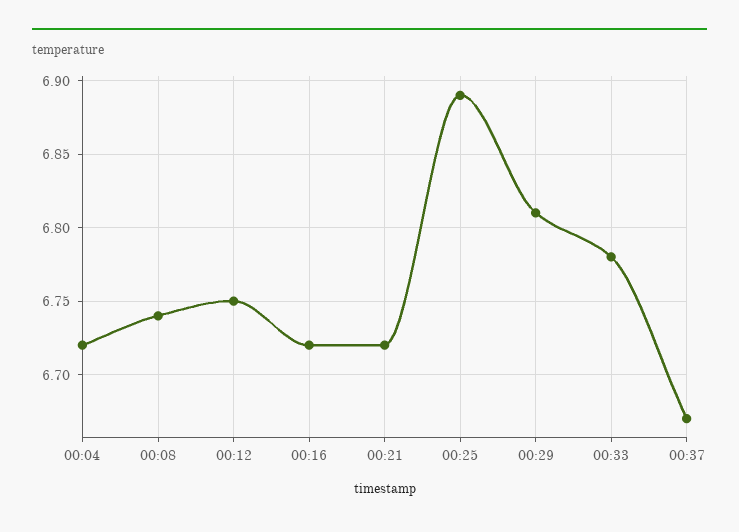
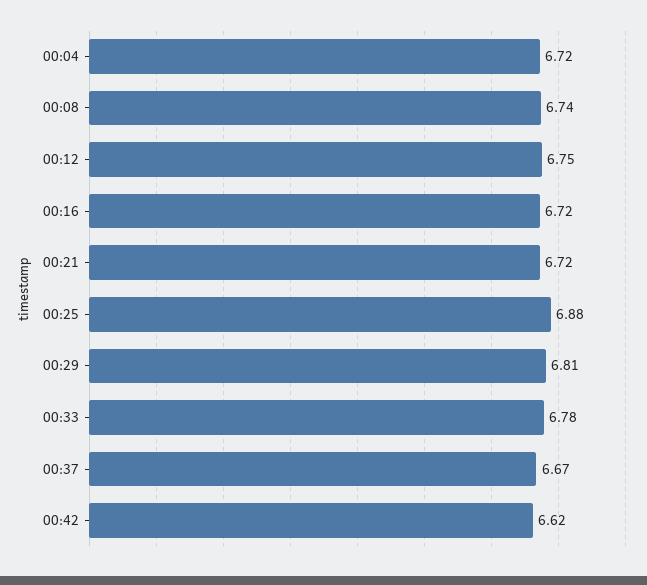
00:25: 6.89 -> 6.88
00:42: none -> 6.62

